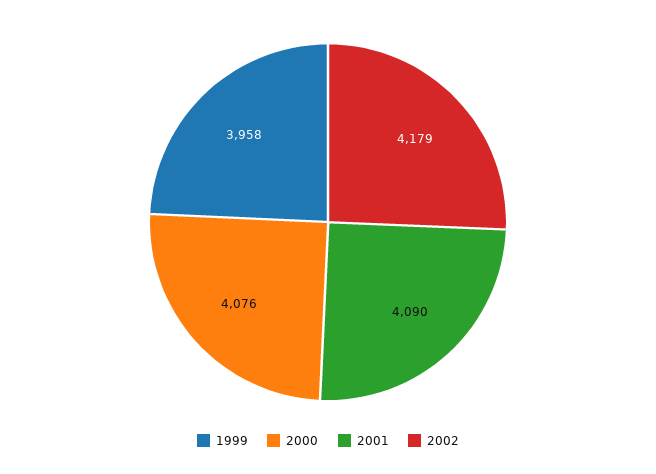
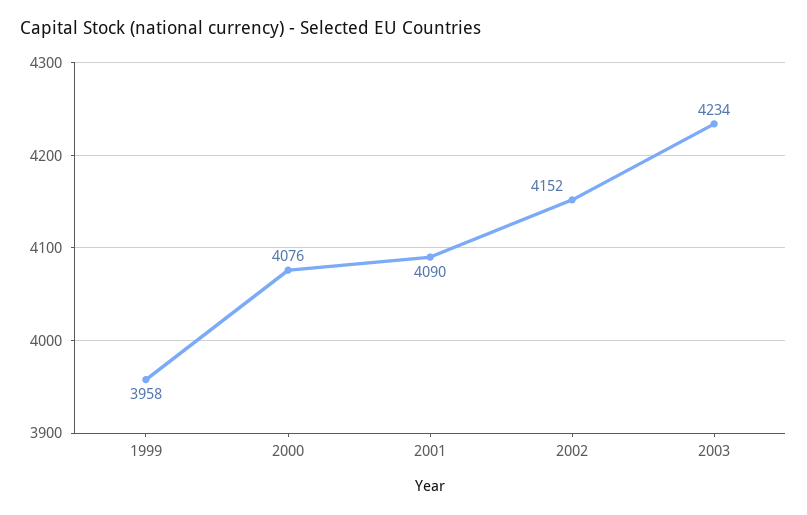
2002: 4179 -> 4152
2003: none -> 4234

